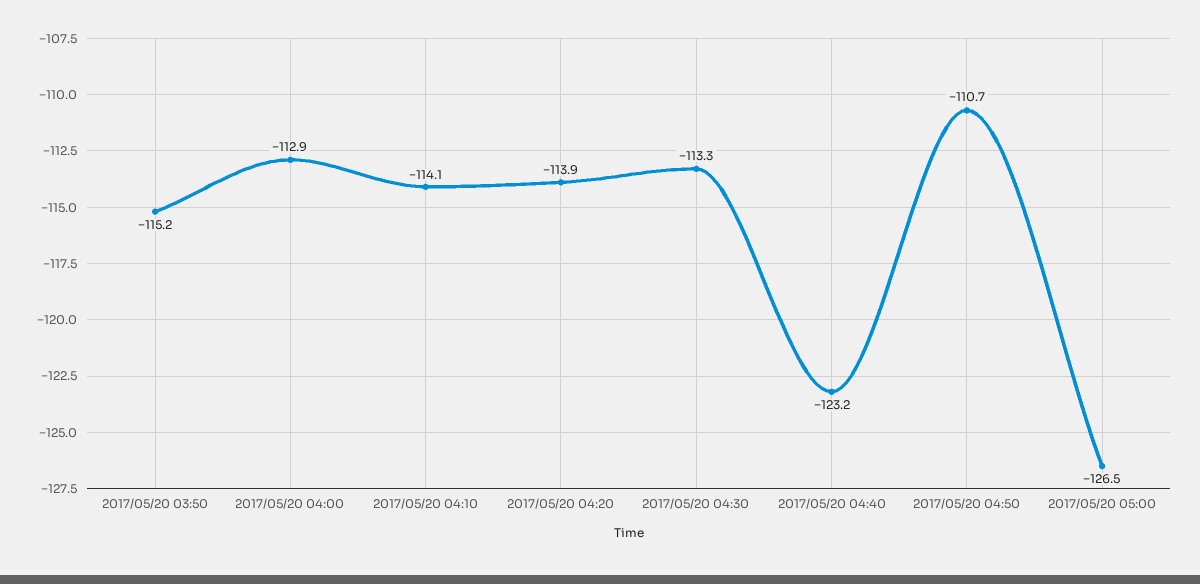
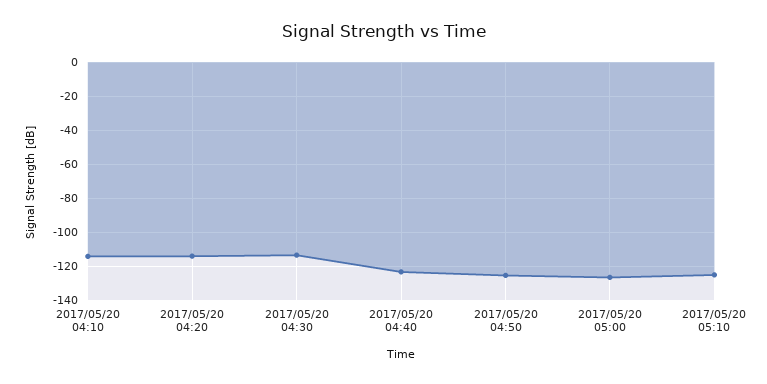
2017/05/20 03:50: -115.2 -> none
2017/05/20 04:00: -112.9 -> none
2017/05/20 04:50: -110.7 -> -125
2017/05/20 05:10: none -> -125

